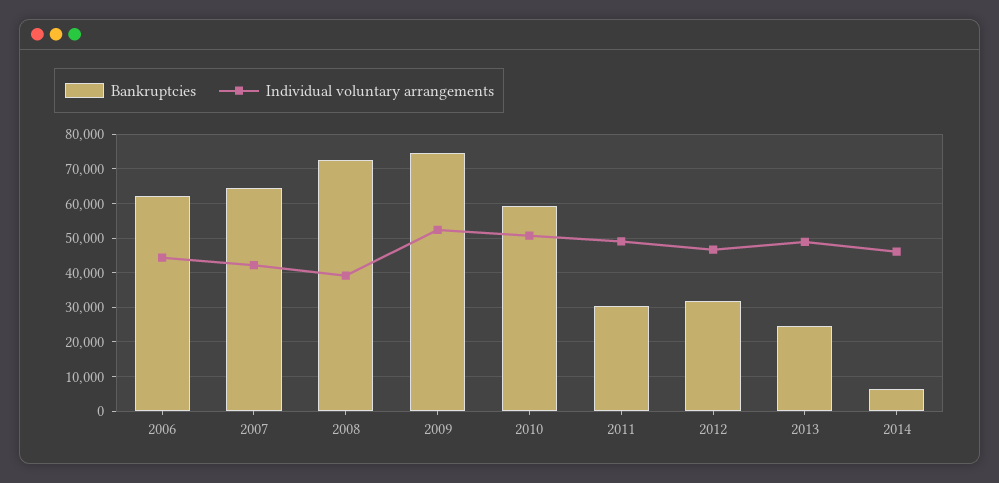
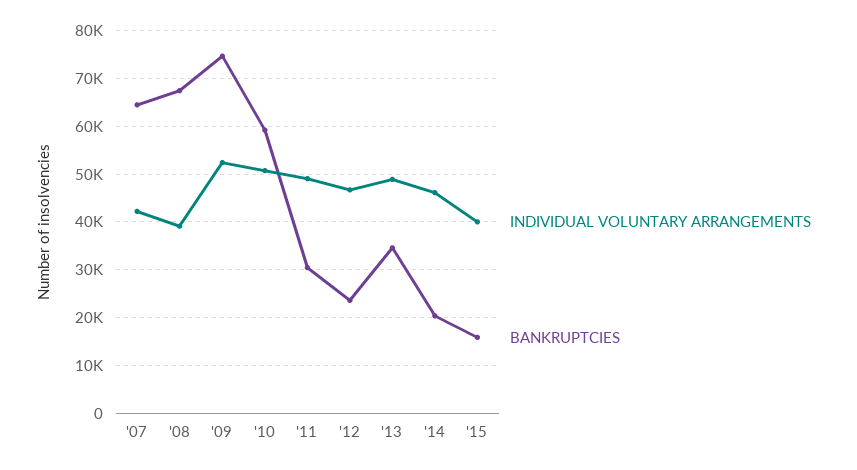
Bankruptcies, 2006: 62000 -> none
Individual voluntary arrangements, 2006: 44000 -> none
Bankruptcies, 2008: 72000 -> 68000
Bankruptcies, 2012: 32000 -> 24000
Bankruptcies, 2013: 24000 -> 34000
Bankruptcies, 2014: 6000 -> 20000
Individual voluntary arrangements, '15: none -> 40000
Bankruptcies, '15: none -> 16000

